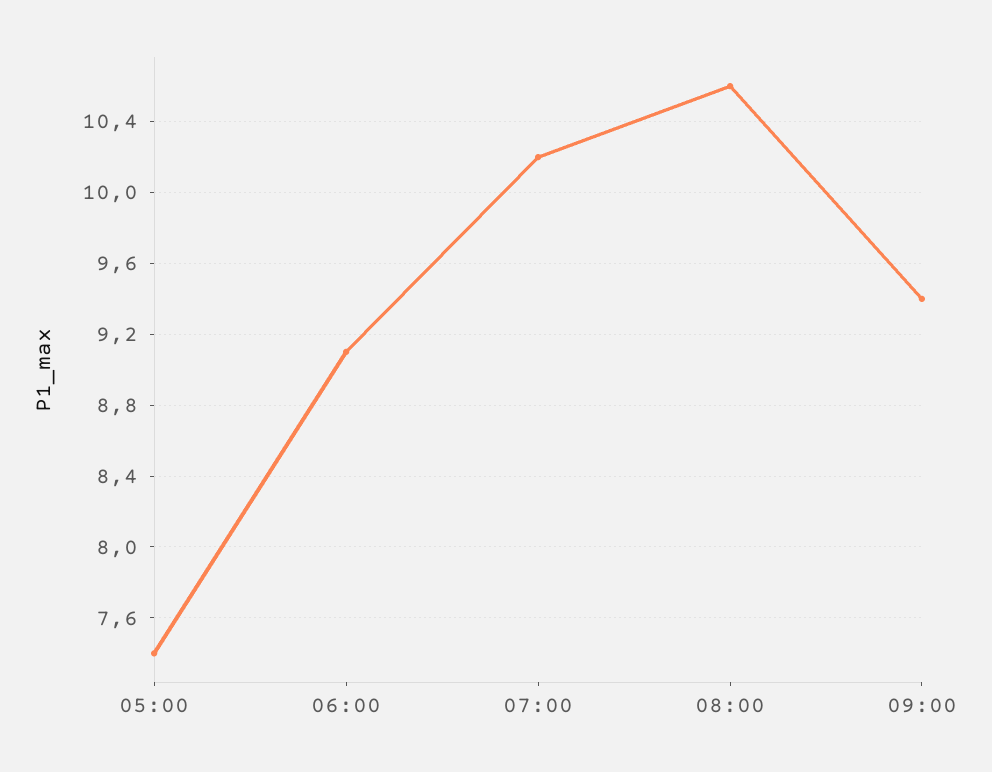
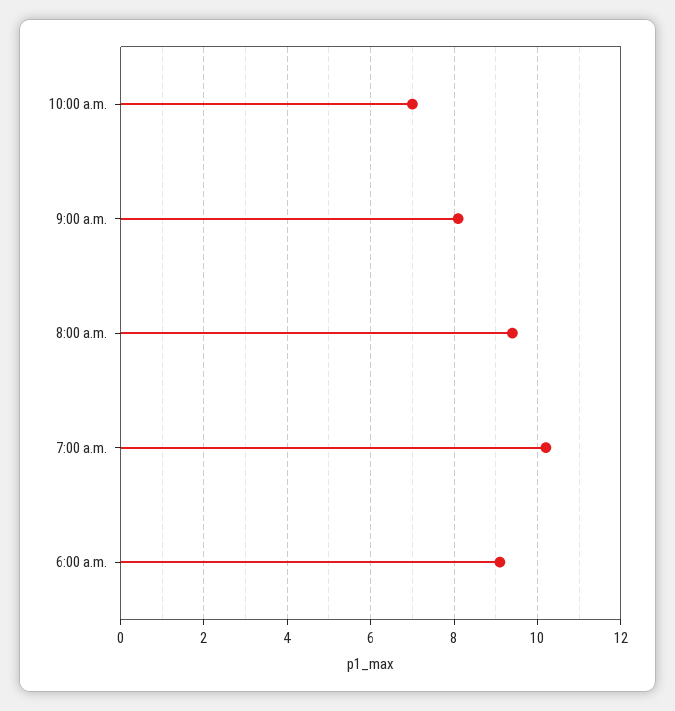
05:00: 7.4 -> none
08:00: 10.6 -> 9.5
09:00: 9.4 -> 8
10:00 a.m.: none -> 7

